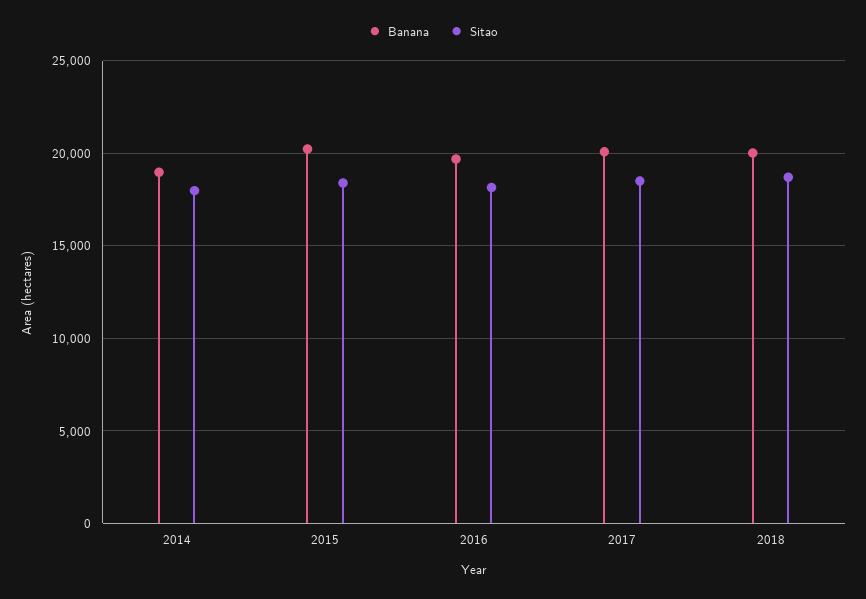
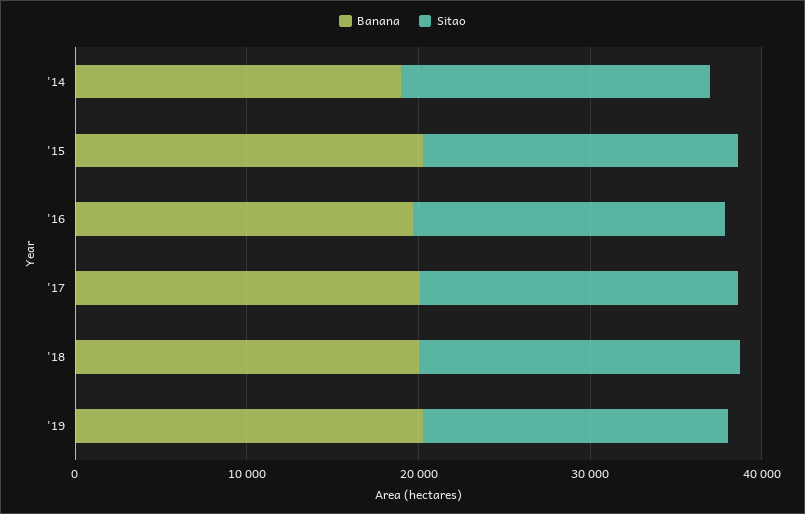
Banana, '19: none -> 20000
Sitao, '19: none -> 18000

